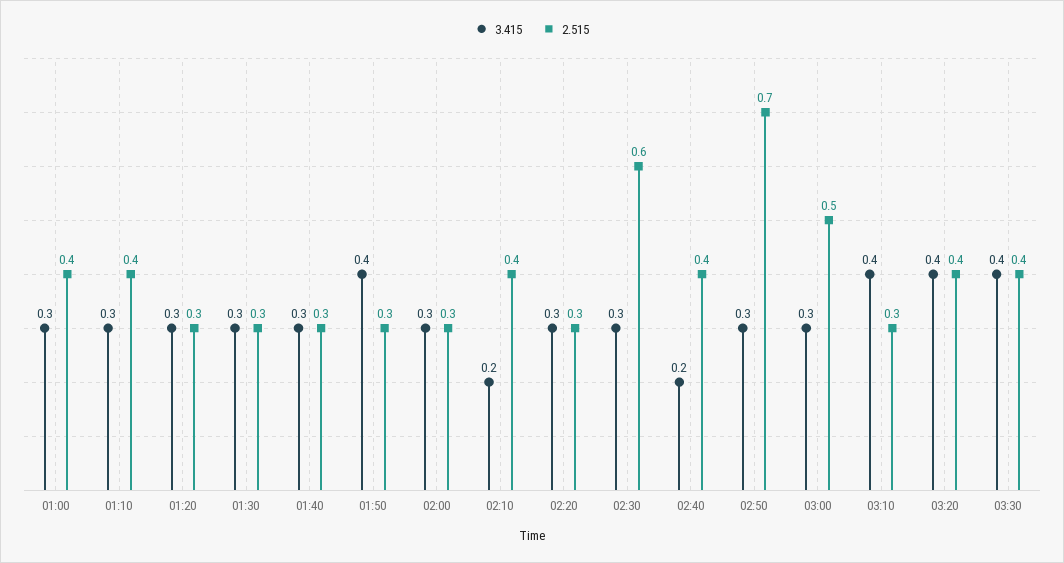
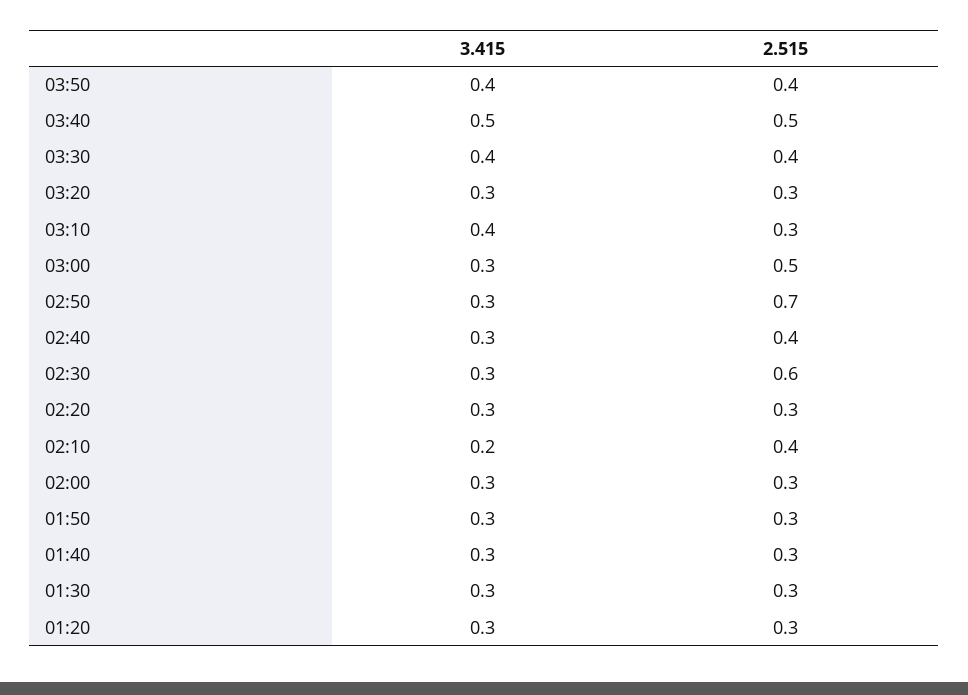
3.415, 01:00: 0.3 -> none
2.515, 01:00: 0.4 -> none
3.415, 01:10: 0.3 -> none
2.515, 01:10: 0.4 -> none
3.415, 01:50: 0.4 -> 0.3
3.415, 02:40: 0.2 -> 0.3
3.415, 03:20: 0.4 -> 0.3
2.515, 03:20: 0.4 -> 0.3
3.415, 03:50: none -> 0.4
2.515, 03:50: none -> 0.4
3.415, 03:40: none -> 0.5
2.515, 03:40: none -> 0.5

